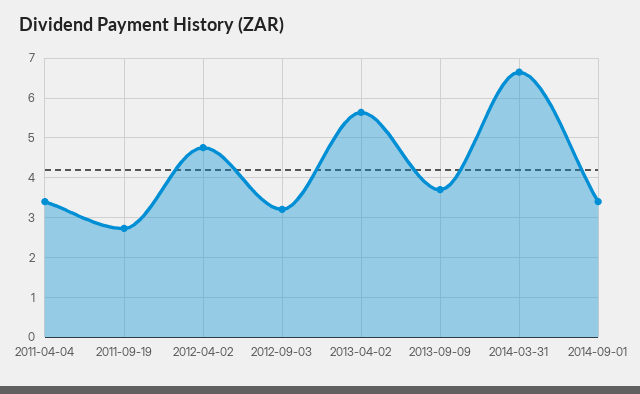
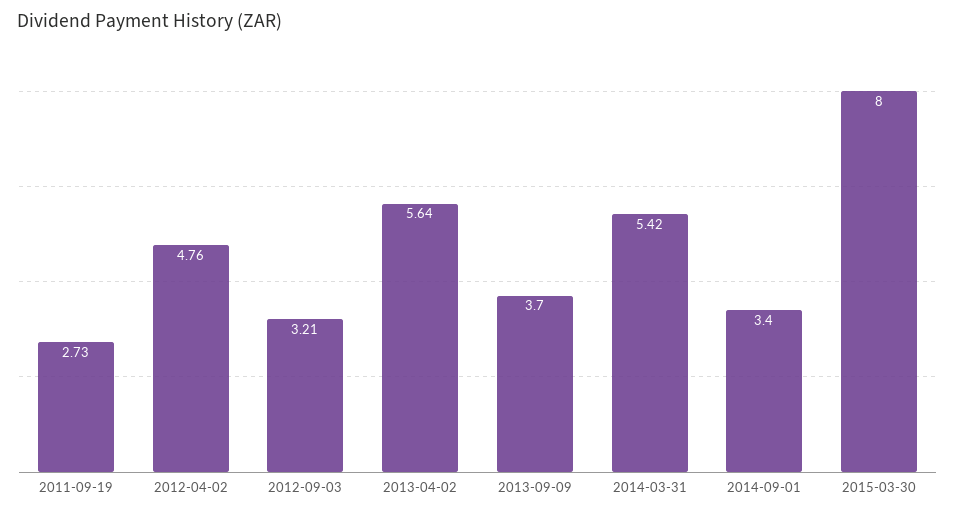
2011-04-04: 3.4 -> none
2014-03-31: 6.6 -> 5.42
2015-03-30: none -> 8

